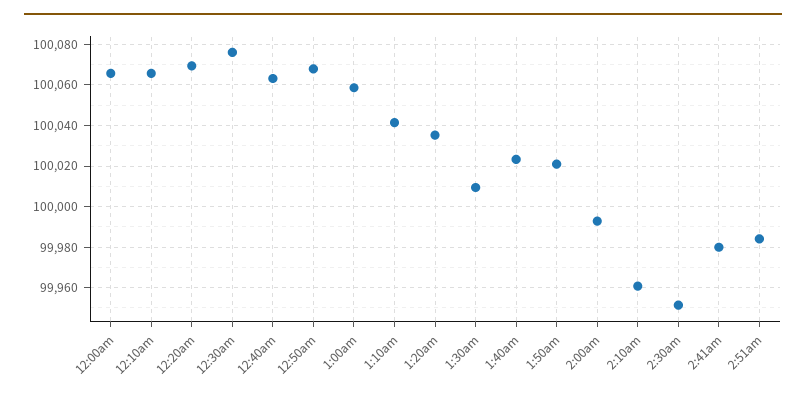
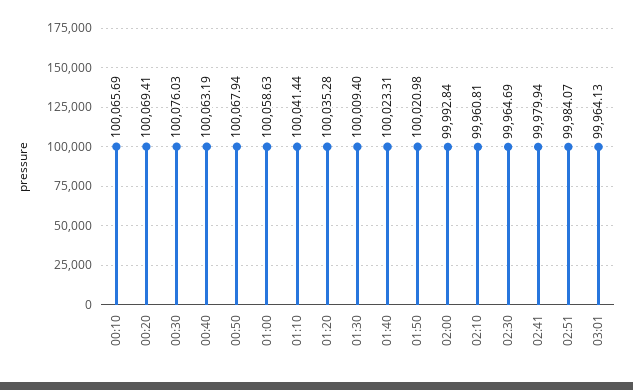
12:00am: 100065 -> none
2:30am: 99950 -> 99964.69
03:01: none -> 99964.13

